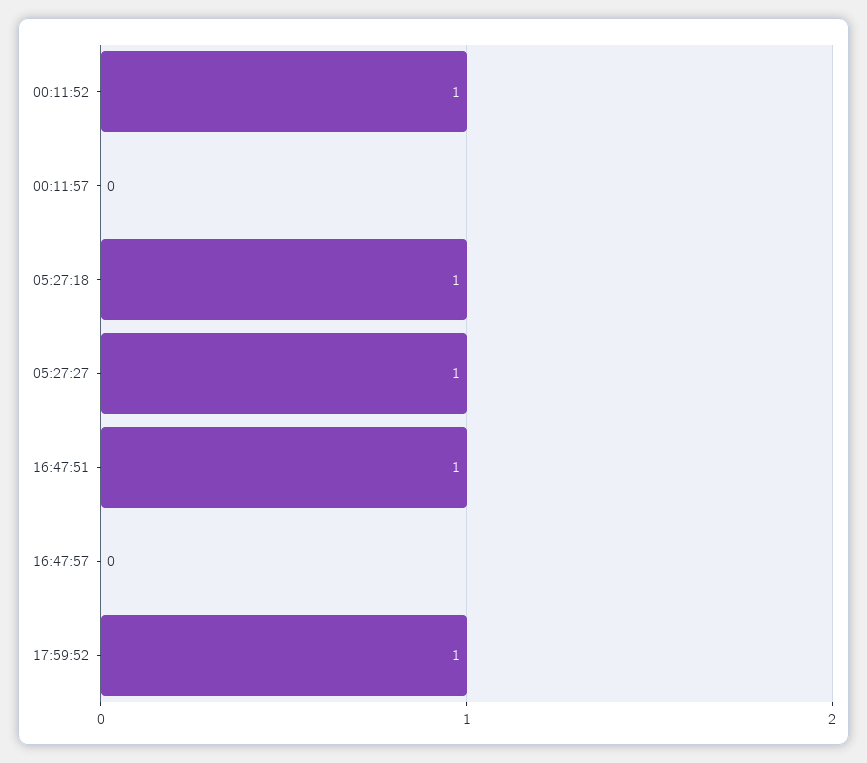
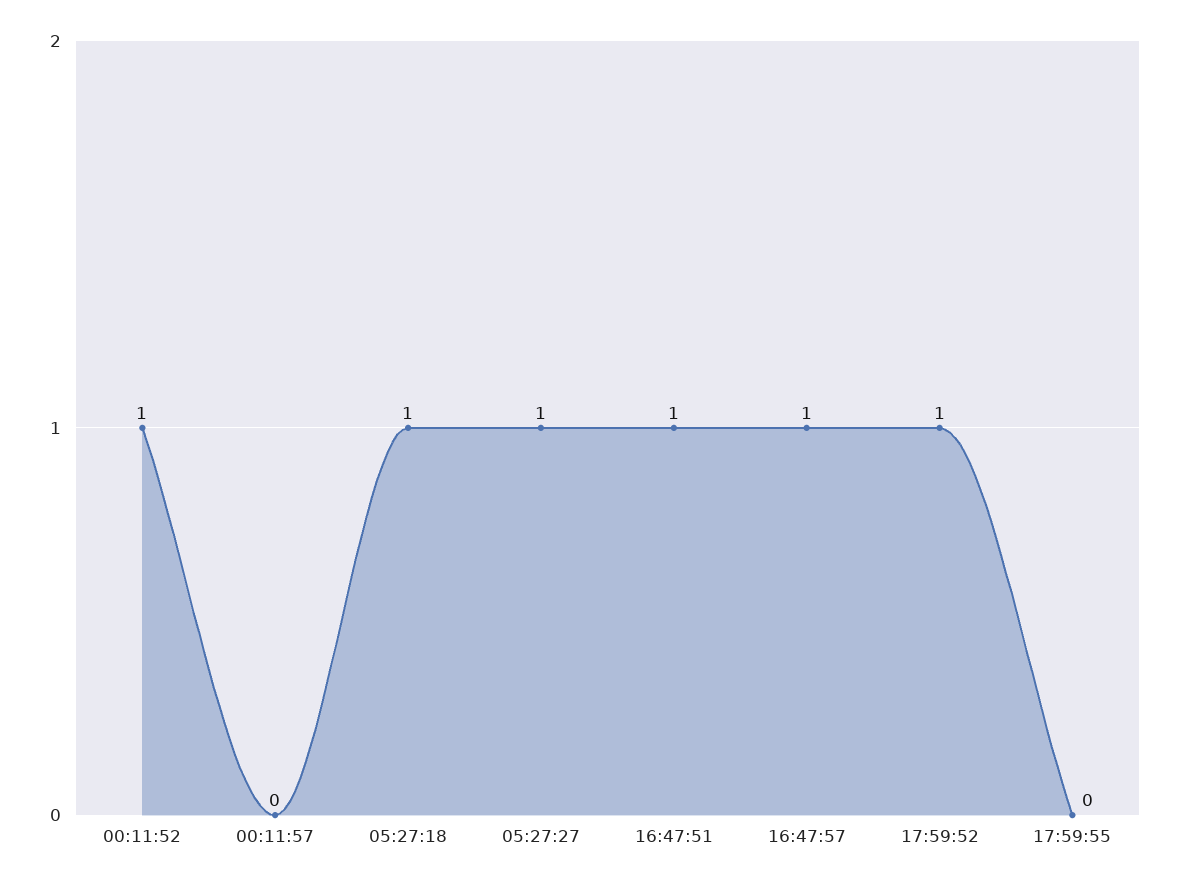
16:47:57: 0 -> 1
17:59:55: none -> 0

